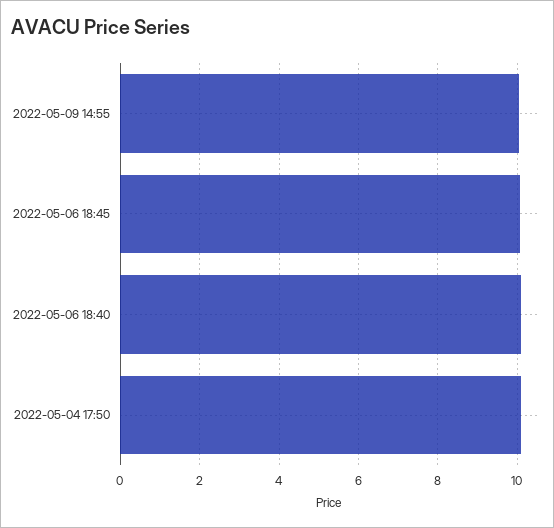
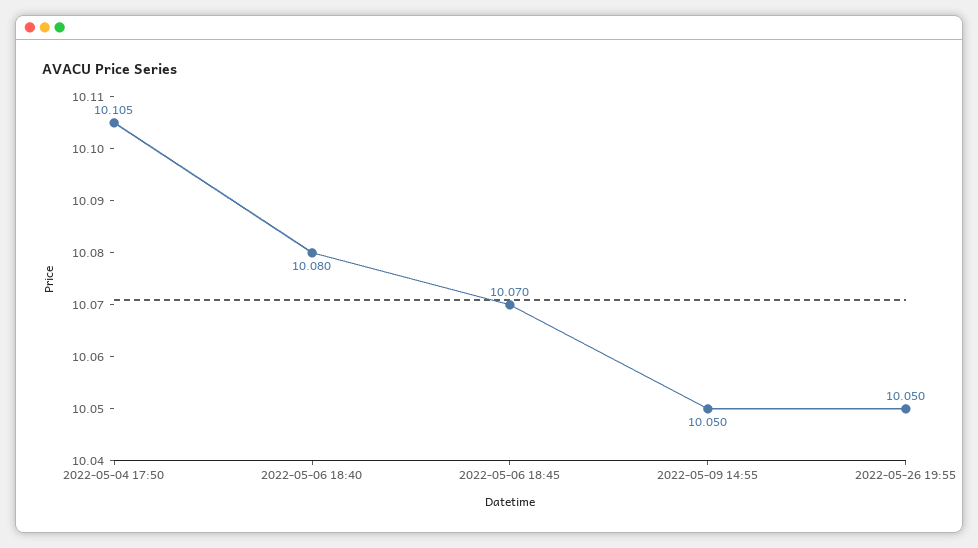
2022-05-26 19:55: none -> 10.05

